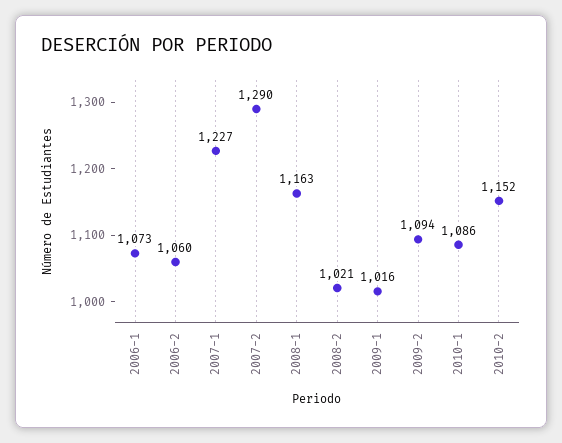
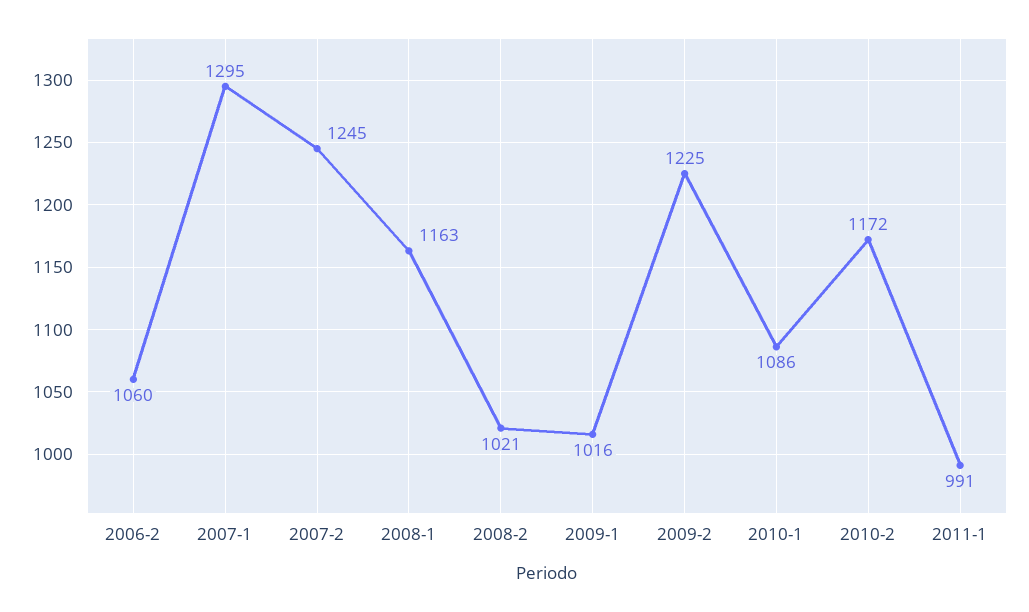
2006-1: 1073 -> none
2007-1: 1227 -> 1295
2007-2: 1290 -> 1245
2009-2: 1094 -> 1225
2010-2: 1152 -> 1172
2011-1: none -> 991

